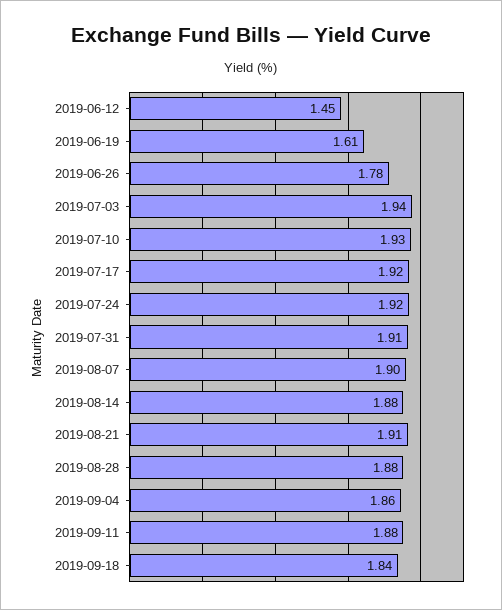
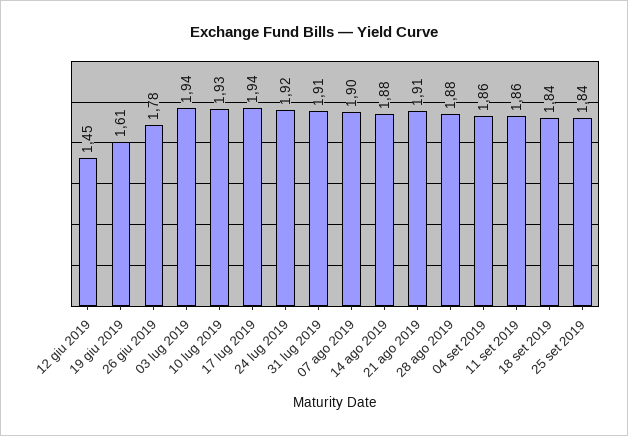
2019-07-17: 1.92 -> 1.94
2019-09-11: 1.88 -> 1.86
25 set 2019: none -> 1.84

